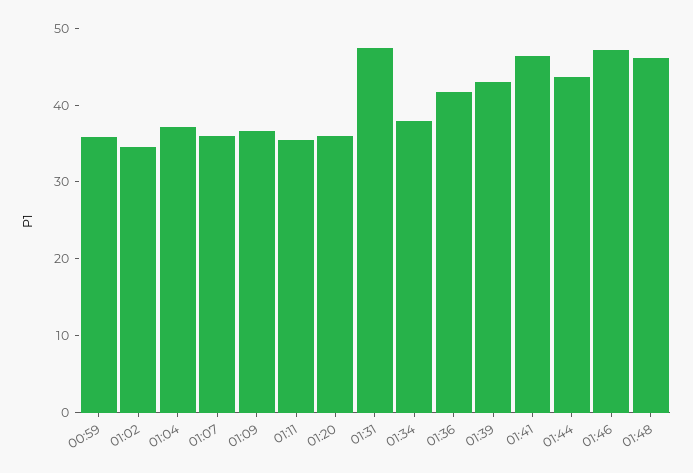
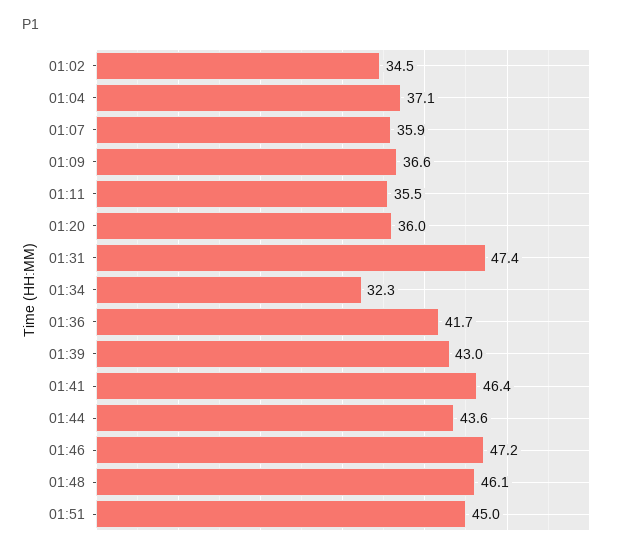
00:59: 36 -> none
01:34: 38 -> 32.3
01:51: none -> 45

